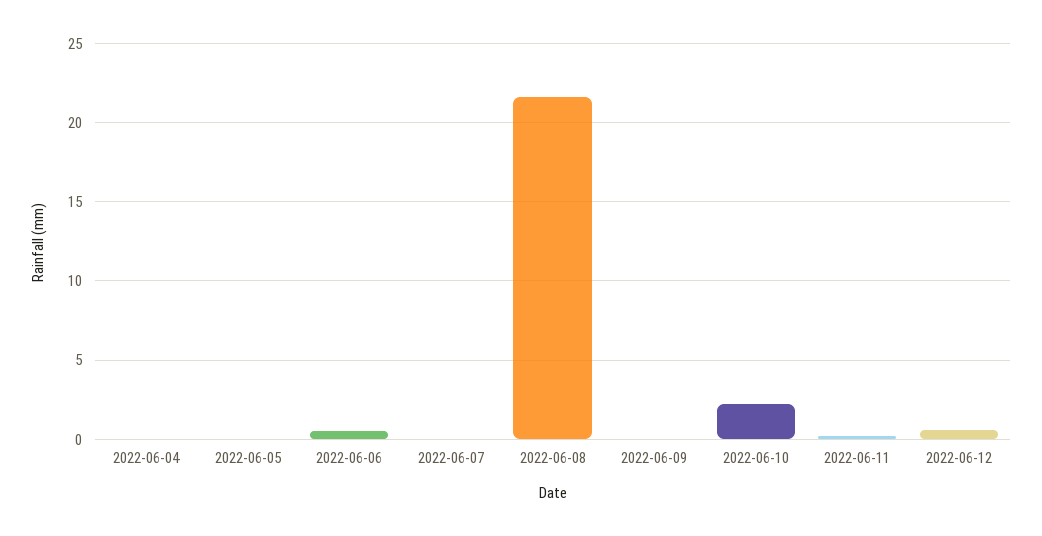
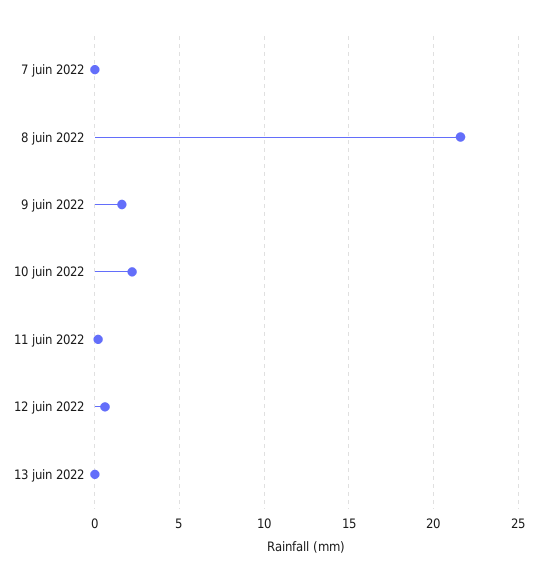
2022-06-04: 0 -> none
2022-06-05: 0 -> none
2022-06-06: 0.5 -> none
2022-06-09: 0 -> 1.5
13 juin 2022: none -> 0

